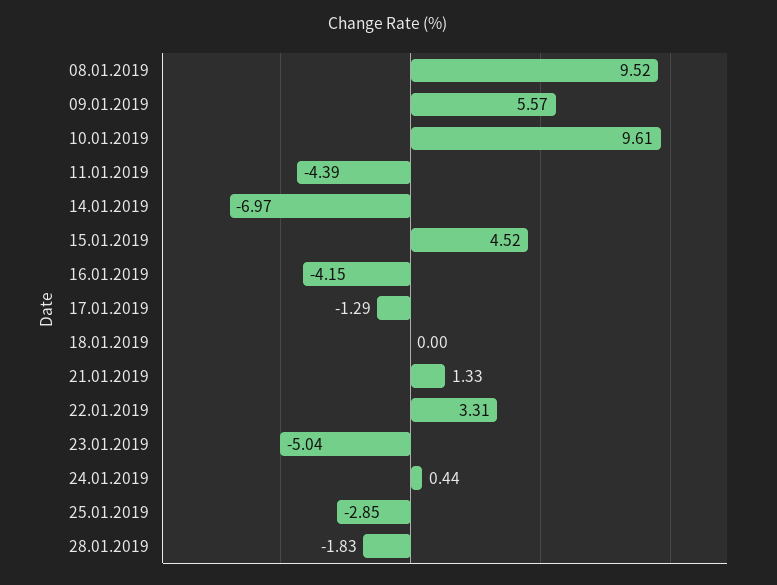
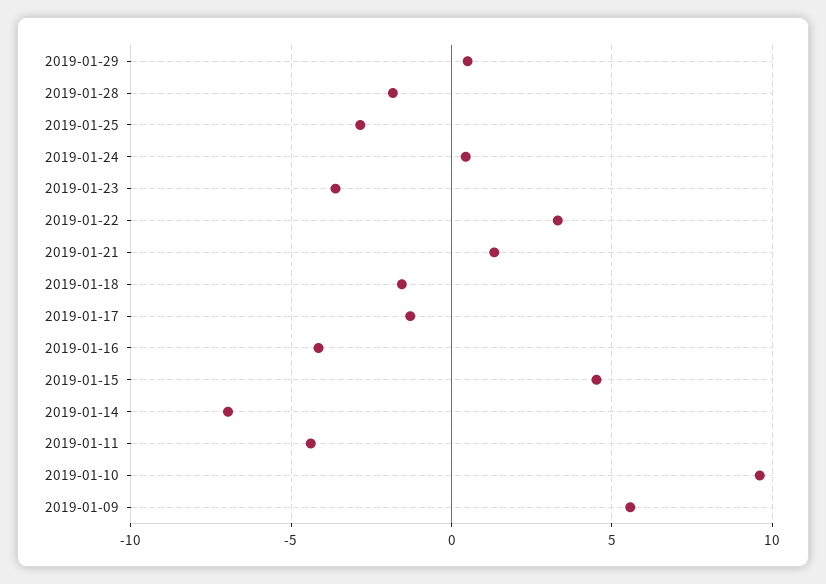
08.01.2019: 9.52 -> none
18.01.2019: 0 -> -1.5
23.01.2019: -5.04 -> -3.5
2019-01-29: none -> 0.5

